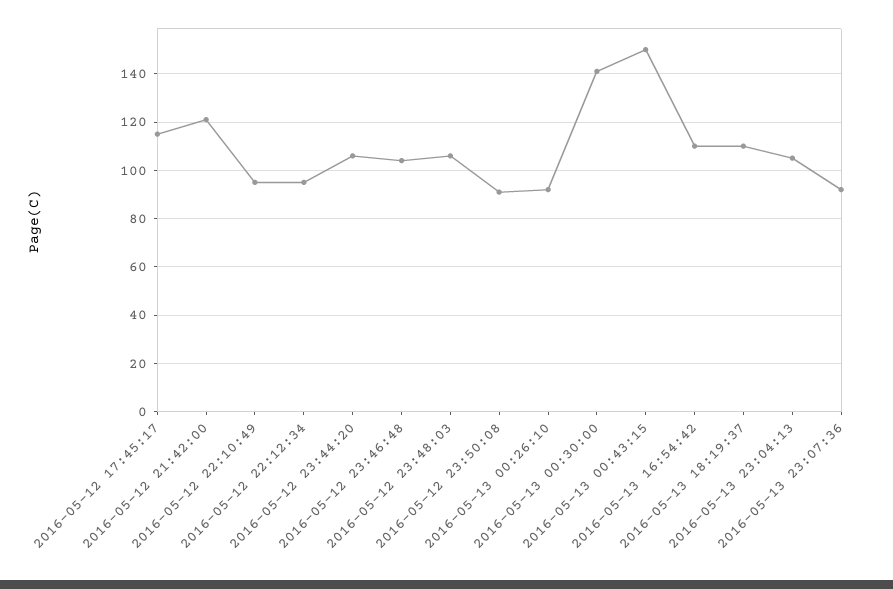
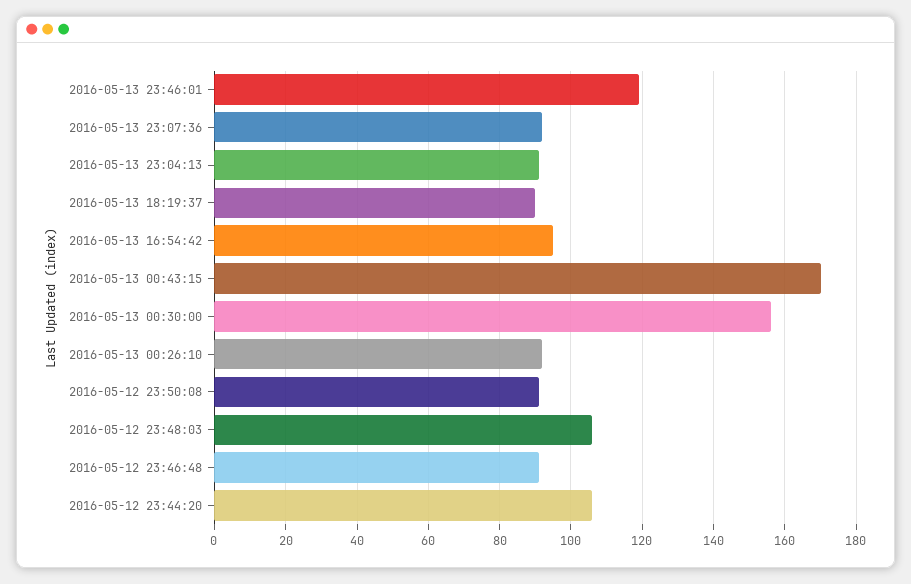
2016-05-12 17:45:17: 115 -> none
2016-05-12 21:42:00: 120 -> none
2016-05-12 22:10:49: 95 -> none
2016-05-12 22:12:34: 95 -> none
2016-05-12 23:46:48: 105 -> 90
2016-05-13 00:30:00: 140 -> 155
2016-05-13 00:43:15: 150 -> 170
2016-05-13 16:54:42: 110 -> 95
2016-05-13 18:19:37: 110 -> 90
2016-05-13 23:04:13: 105 -> 90
2016-05-13 23:46:01: none -> 120

